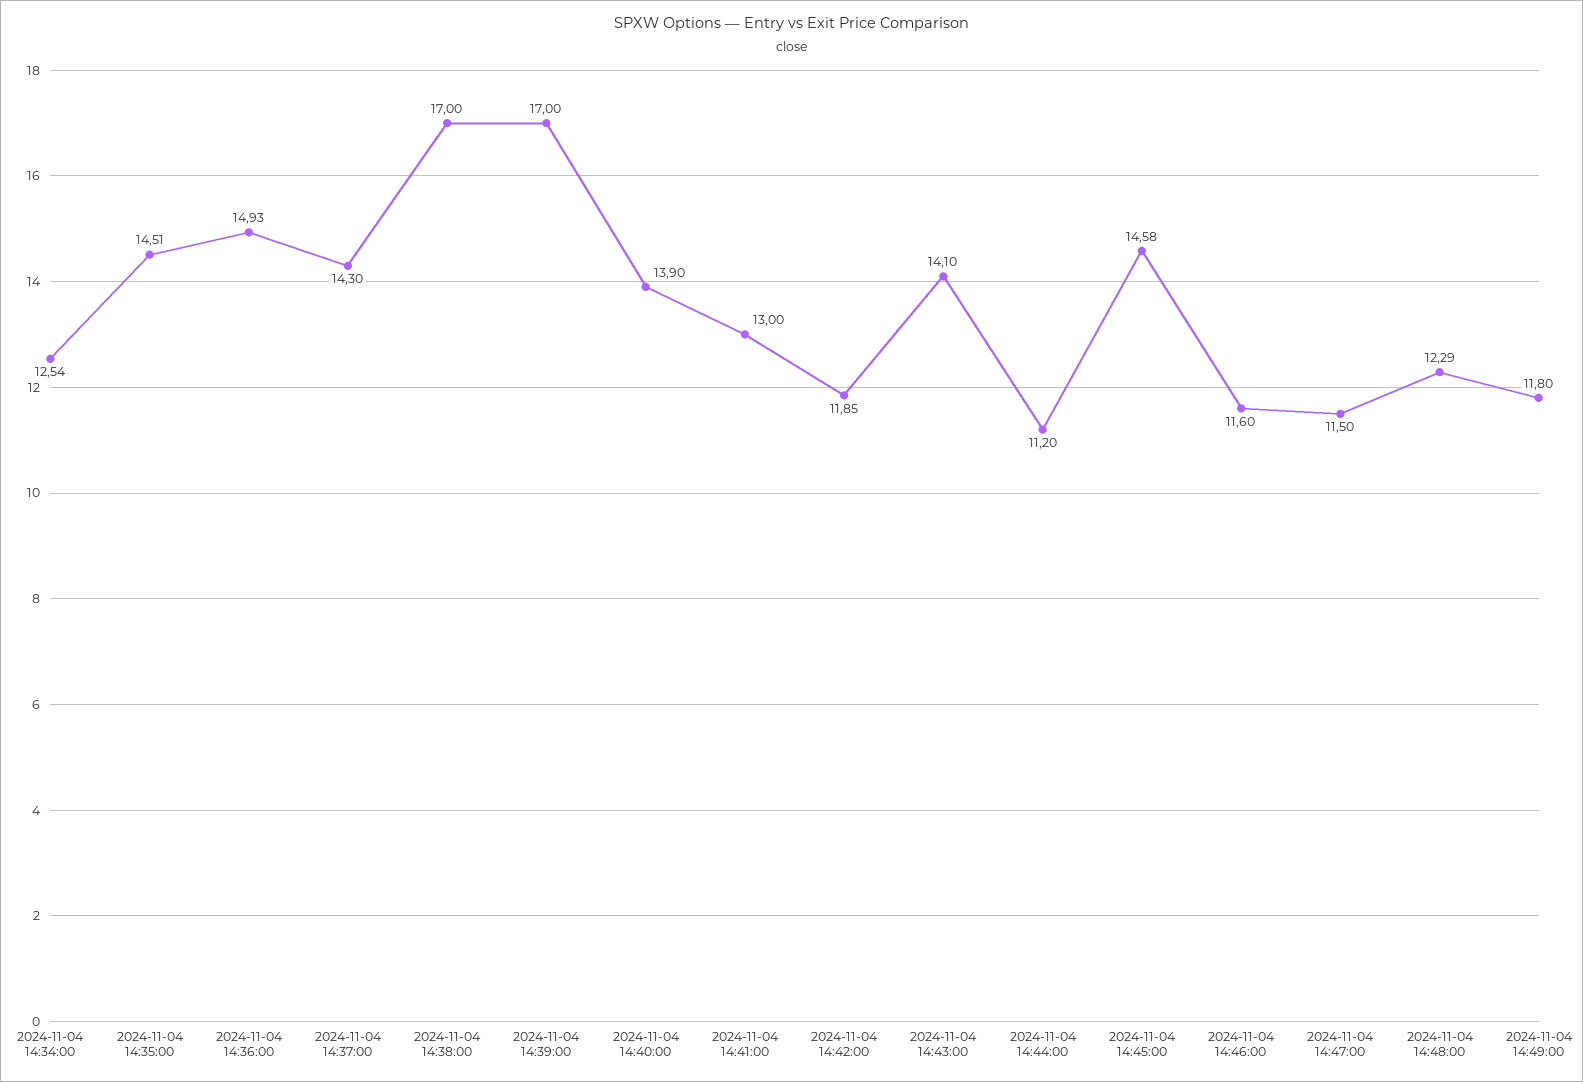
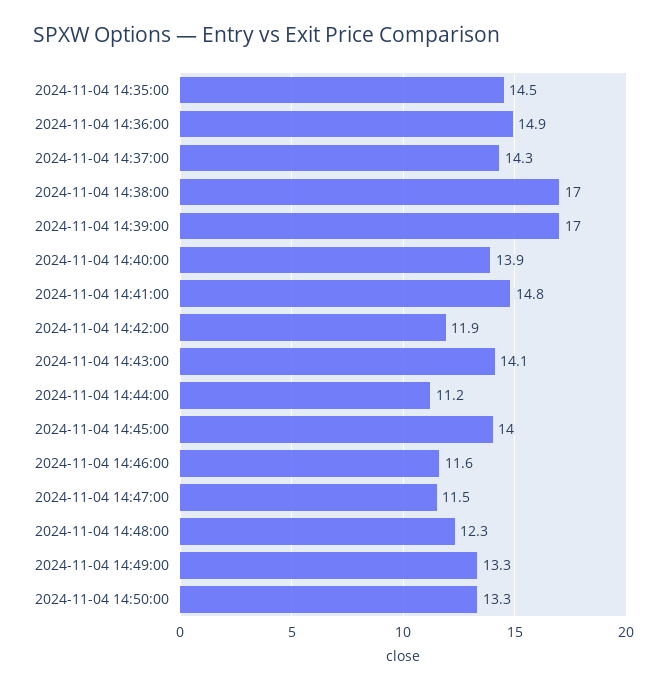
2024-11-04 14:34:00: 12.54 -> none
2024-11-04 14:41:00: 13 -> 14.8
2024-11-04 14:45:00: 14.58 -> 14
2024-11-04 14:49:00: 11.8 -> 13.3
2024-11-04 14:50:00: none -> 13.3

